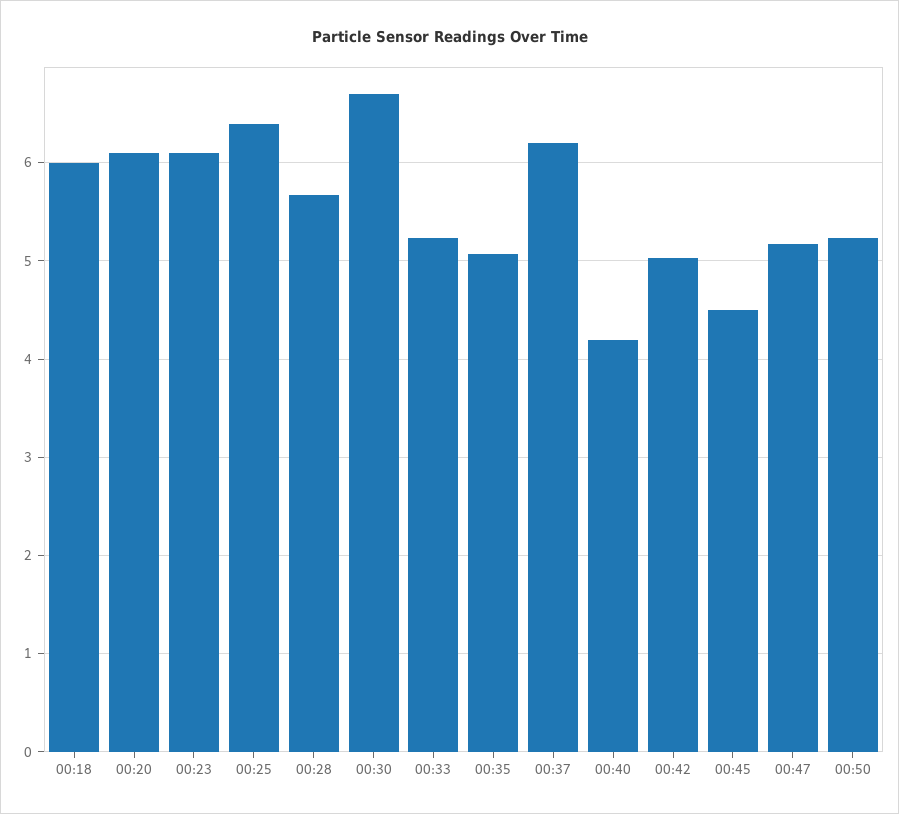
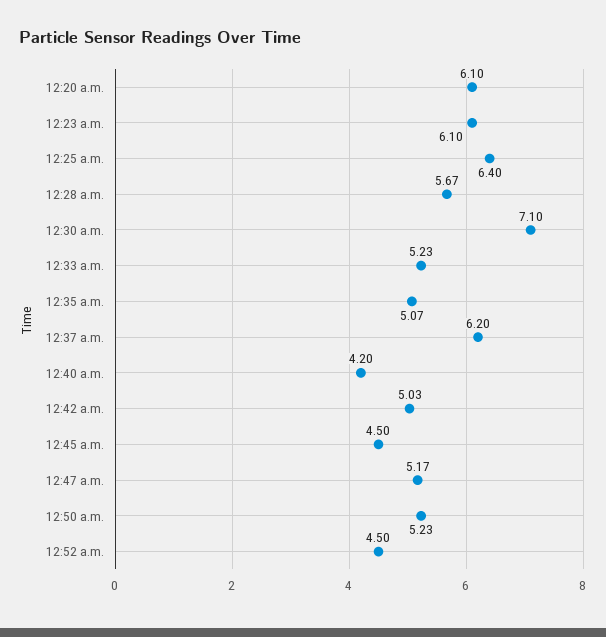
00:18: 6 -> none
00:30: 6.7 -> 7.1
12:52 a.m.: none -> 4.5

